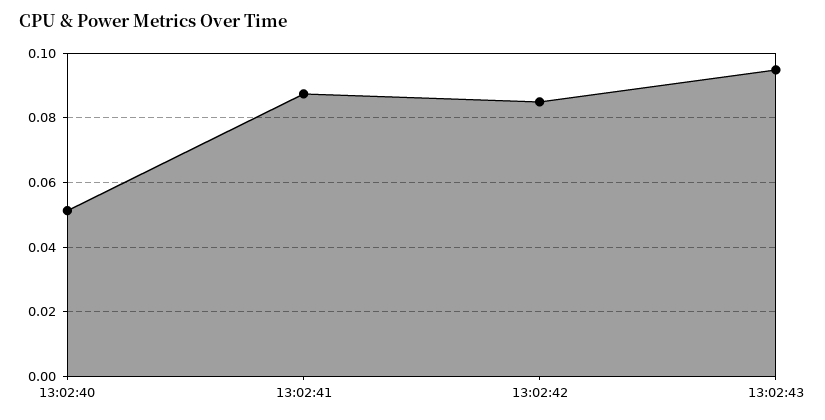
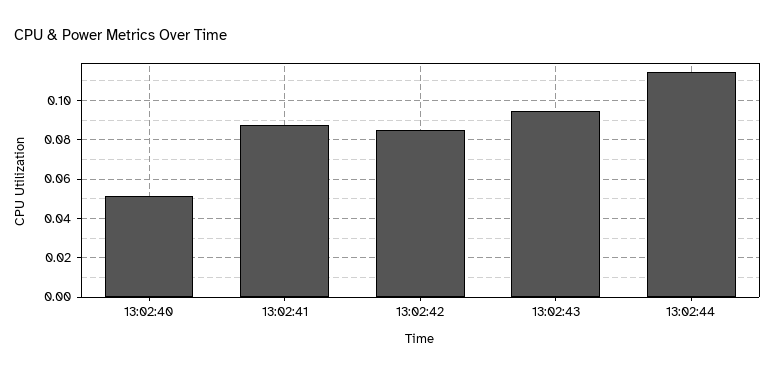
13:02:44: none -> 0.115

